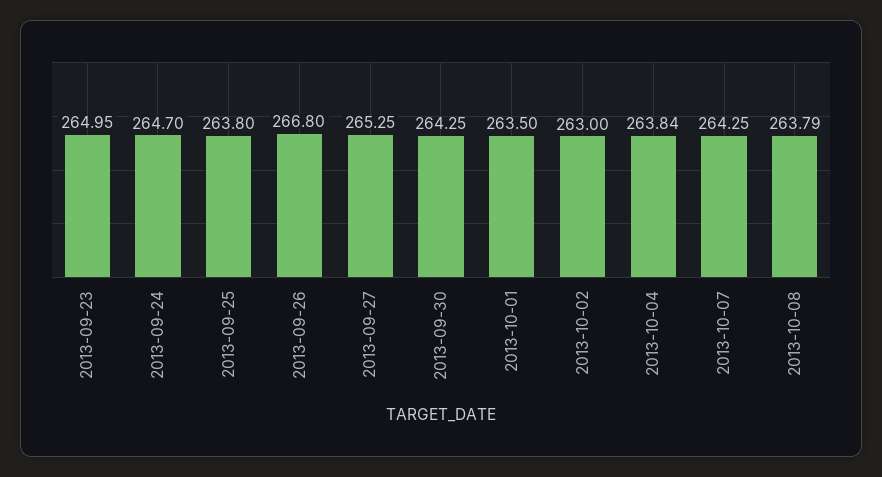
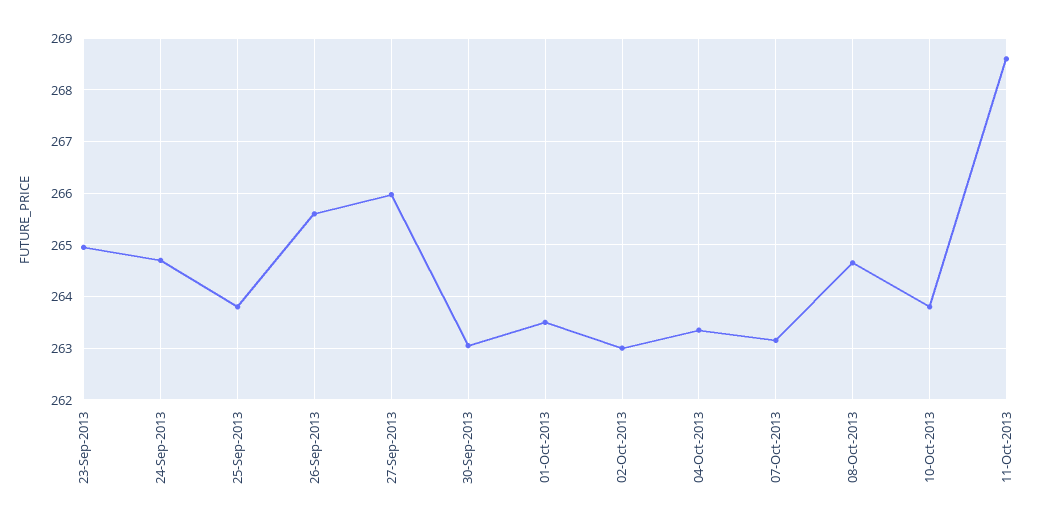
2013-09-26: 266.8 -> 265.6
2013-09-27: 265.25 -> 266
2013-09-30: 264.25 -> 263
2013-10-04: 263.84 -> 263.4
2013-10-07: 264.25 -> 263.2
2013-10-08: 263.79 -> 264.6
10-Oct-2013: none -> 263.8
11-Oct-2013: none -> 268.6

